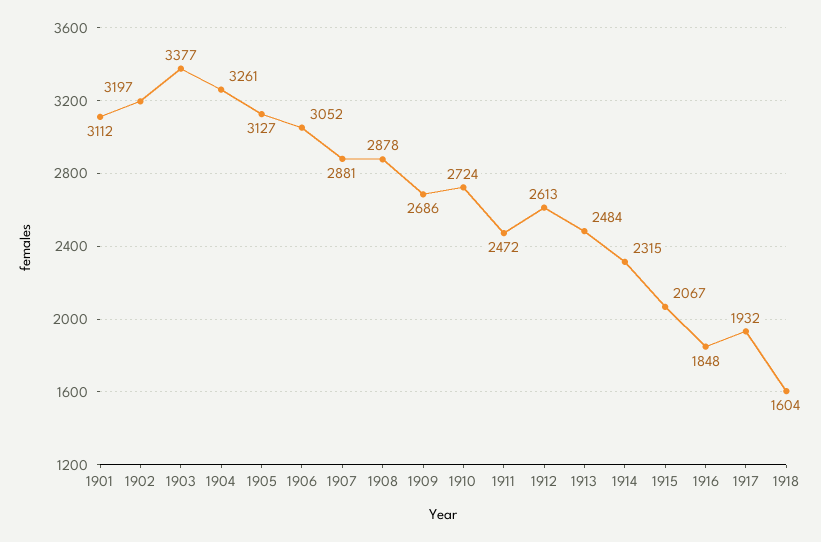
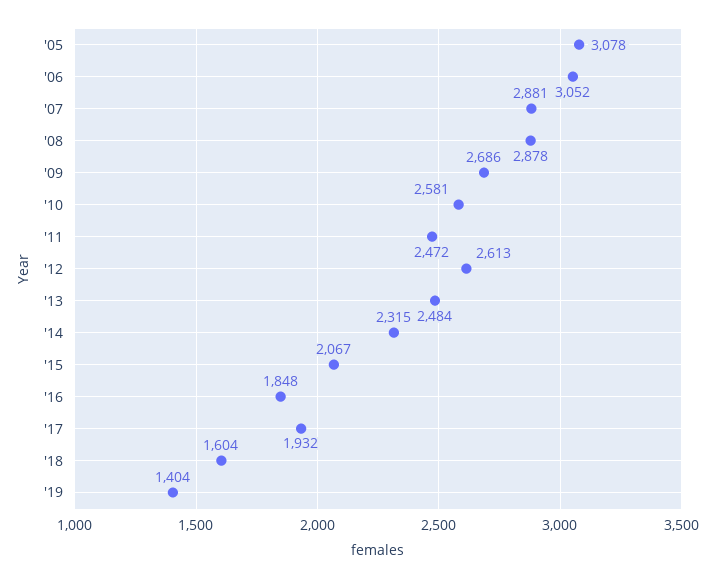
1901: 3112 -> none
1902: 3197 -> none
1903: 3377 -> none
1904: 3261 -> none
1905: 3127 -> 3078
1910: 2724 -> 2581
'19: none -> 1404

